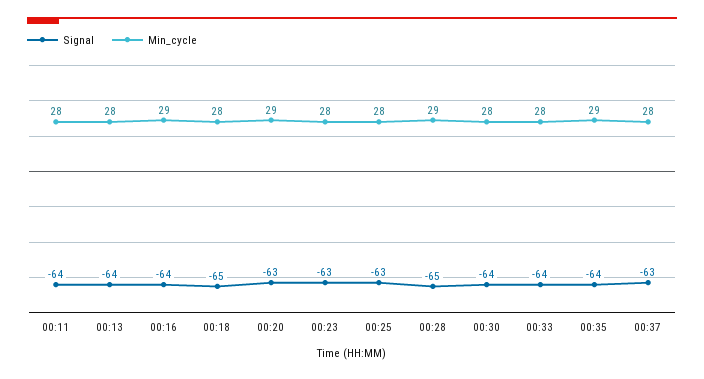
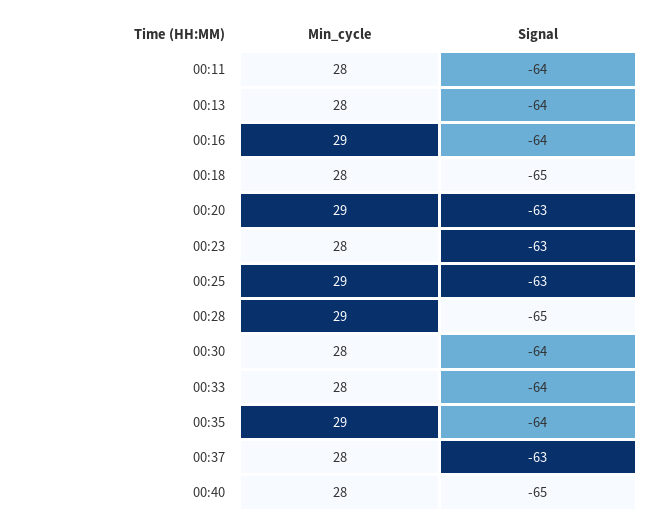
Min_cycle, 00:25: 28 -> 29
Min_cycle, 00:40: none -> 28
Signal, 00:40: none -> -65

